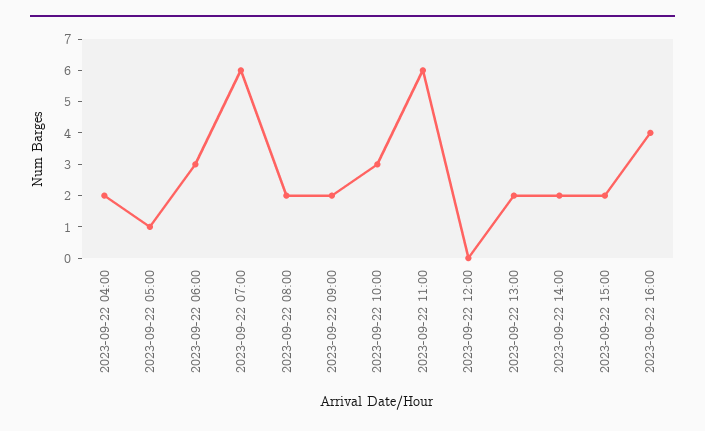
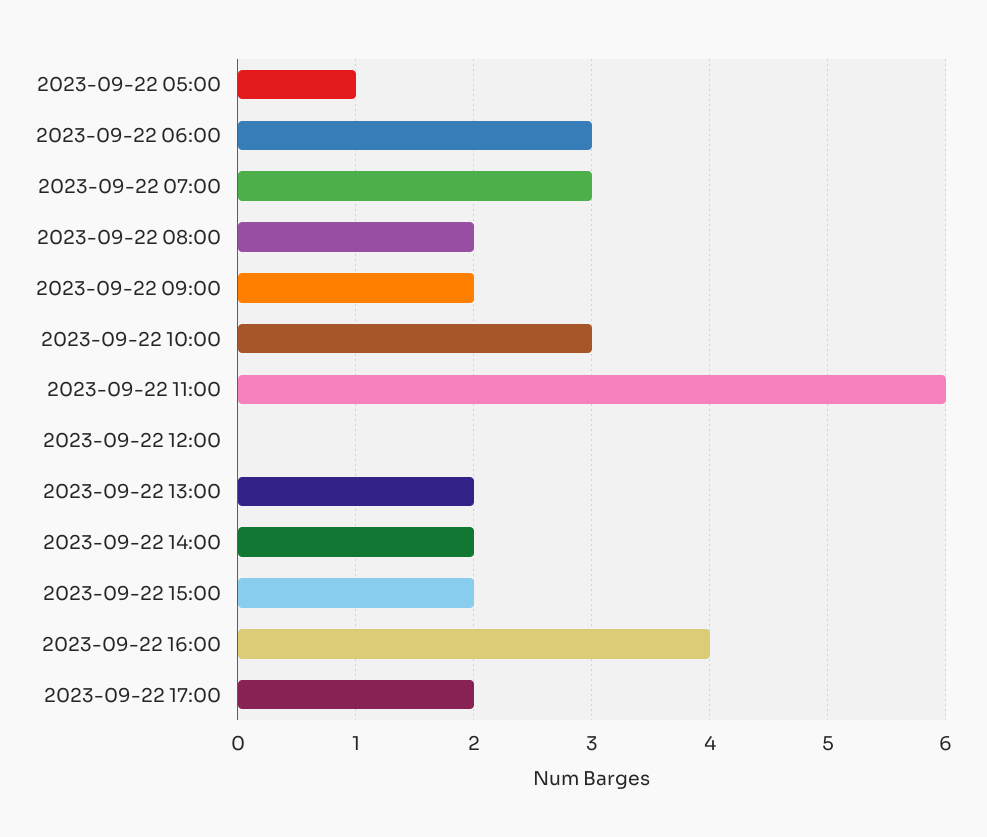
2023-09-22 04:00: 2 -> none
2023-09-22 07:00: 6 -> 3
2023-09-22 17:00: none -> 2

